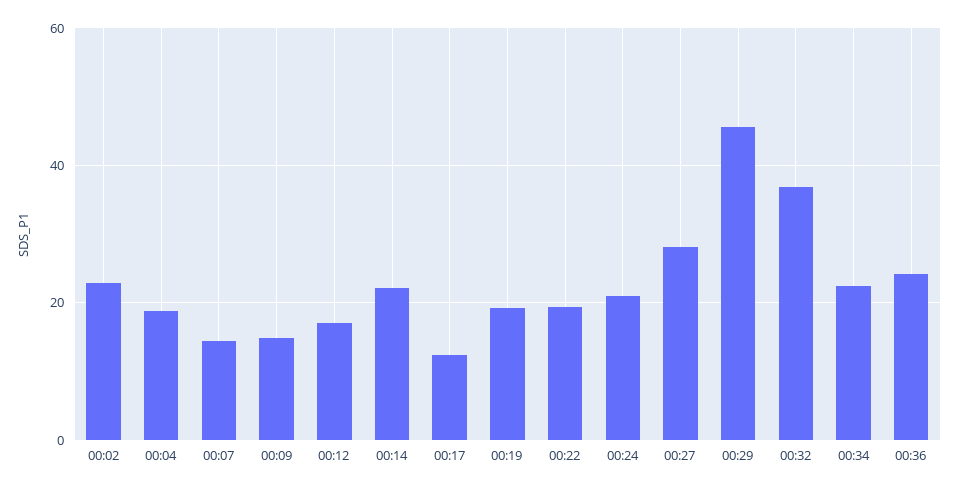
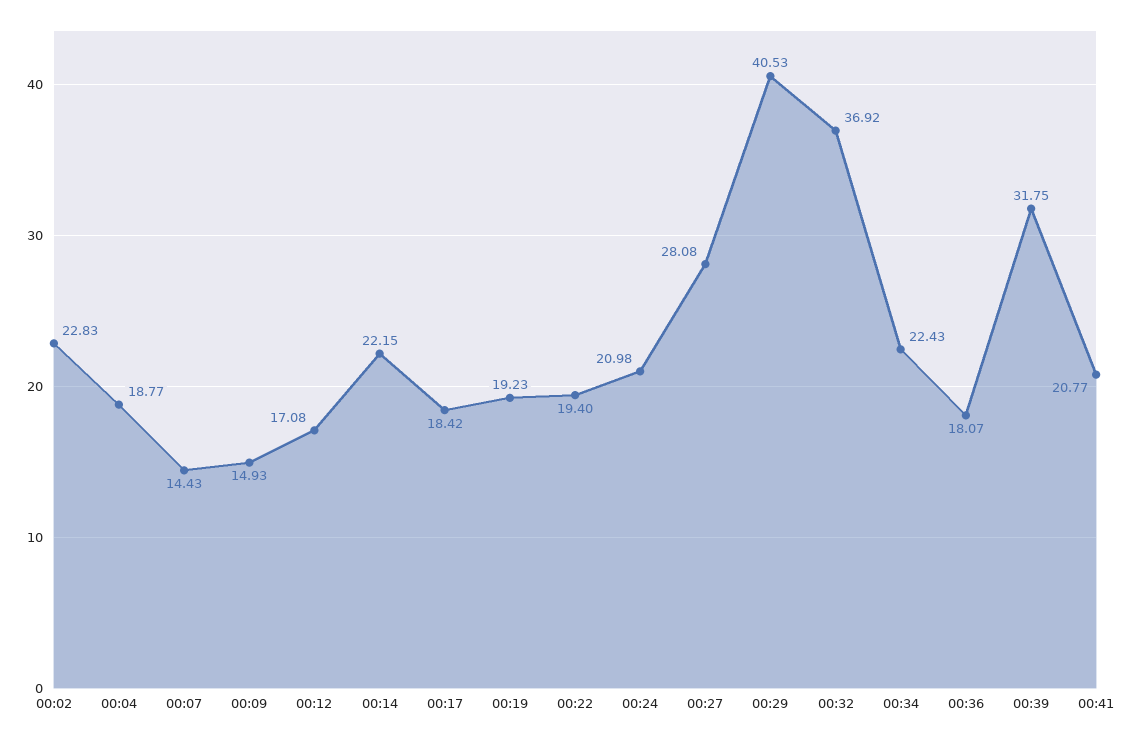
00:17: 12 -> 18.42
00:29: 46 -> 40.53
00:36: 24 -> 18.07
00:39: none -> 31.75
00:41: none -> 20.77

